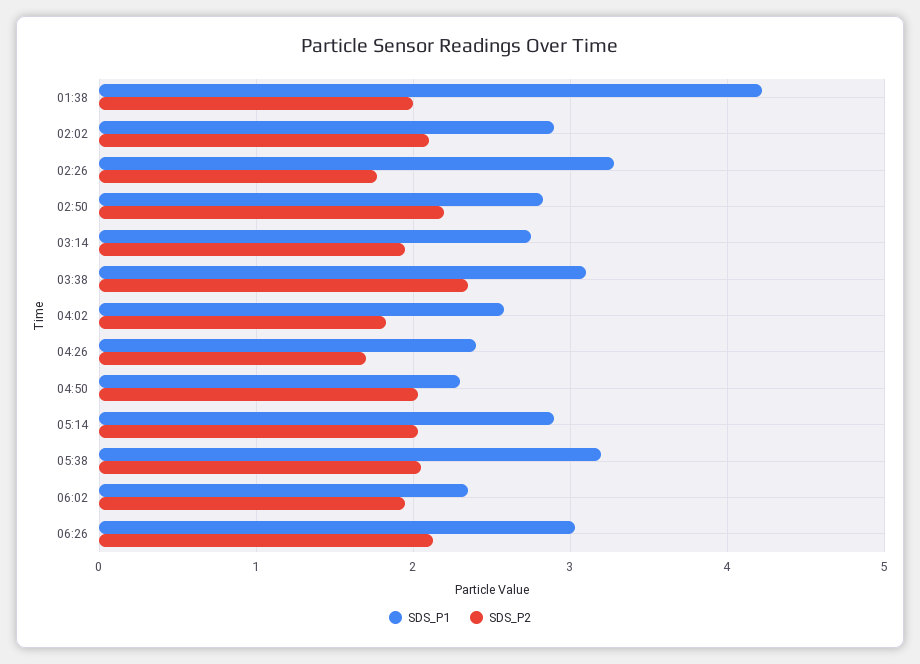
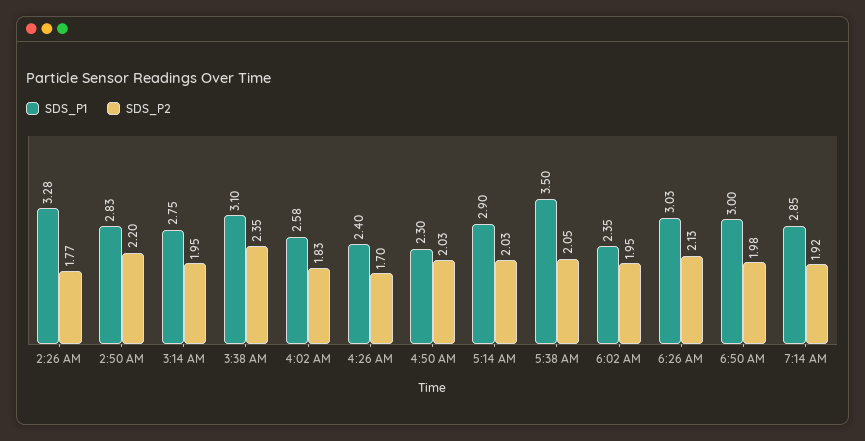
SDS_P1, 01:38: 4.2 -> none
SDS_P2, 01:38: 2 -> none
SDS_P1, 02:02: 2.9 -> none
SDS_P2, 02:02: 2.1 -> none
SDS_P1, 05:38: 3.2 -> 3.5
SDS_P1, 6:50 AM: none -> 3
SDS_P2, 6:50 AM: none -> 1.98
SDS_P1, 7:14 AM: none -> 2.85
SDS_P2, 7:14 AM: none -> 1.92

